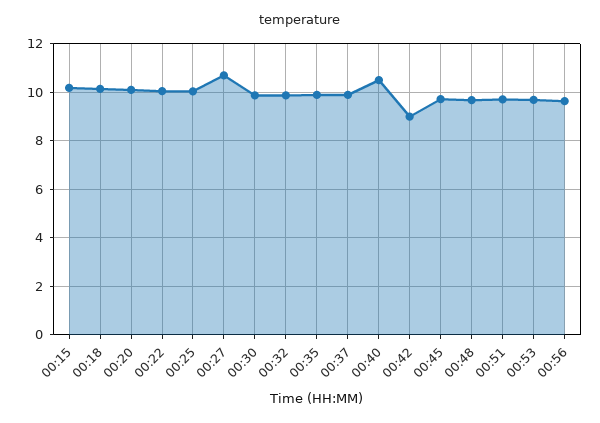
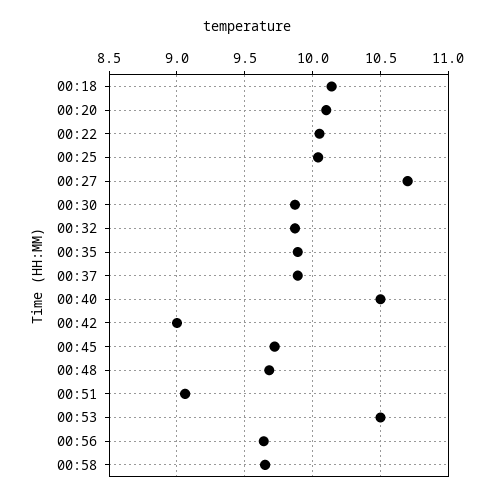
00:15: 10.25 -> none
00:51: 9.75 -> 9.05
00:53: 9.75 -> 10.5
00:58: none -> 9.65

